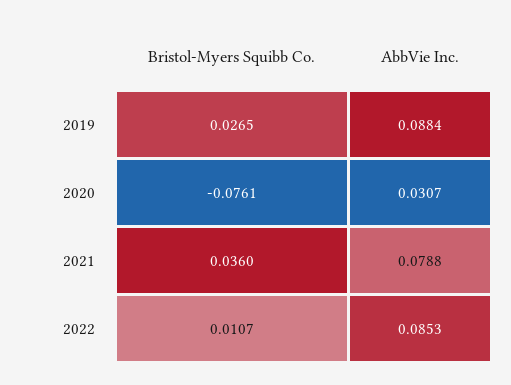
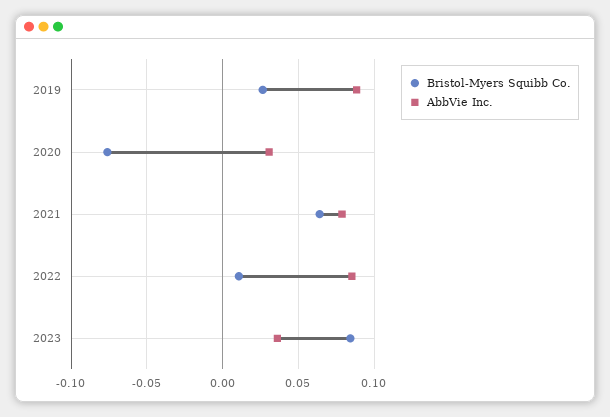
Bristol-Myers Squibb Co., 2021: 0.036 -> 0.065
Bristol-Myers Squibb Co., 2023: none -> 0.085
AbbVie Inc., 2023: none -> 0.035

